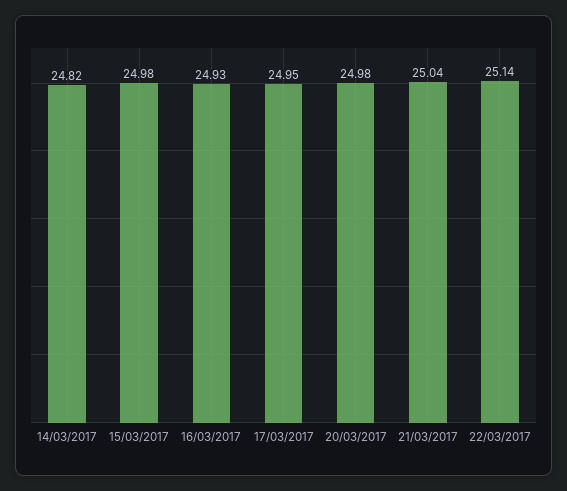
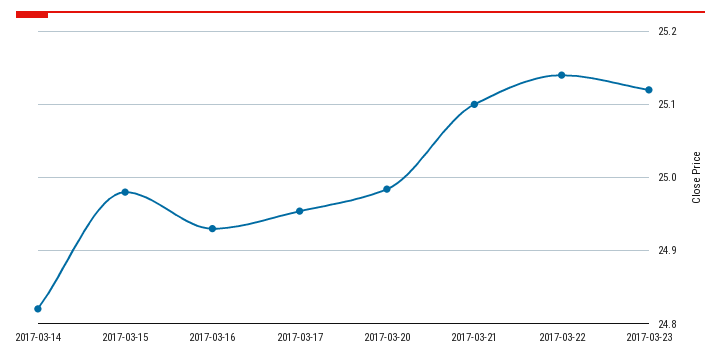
21/03/2017: 25.04 -> 25.1
2017-03-23: none -> 25.12

